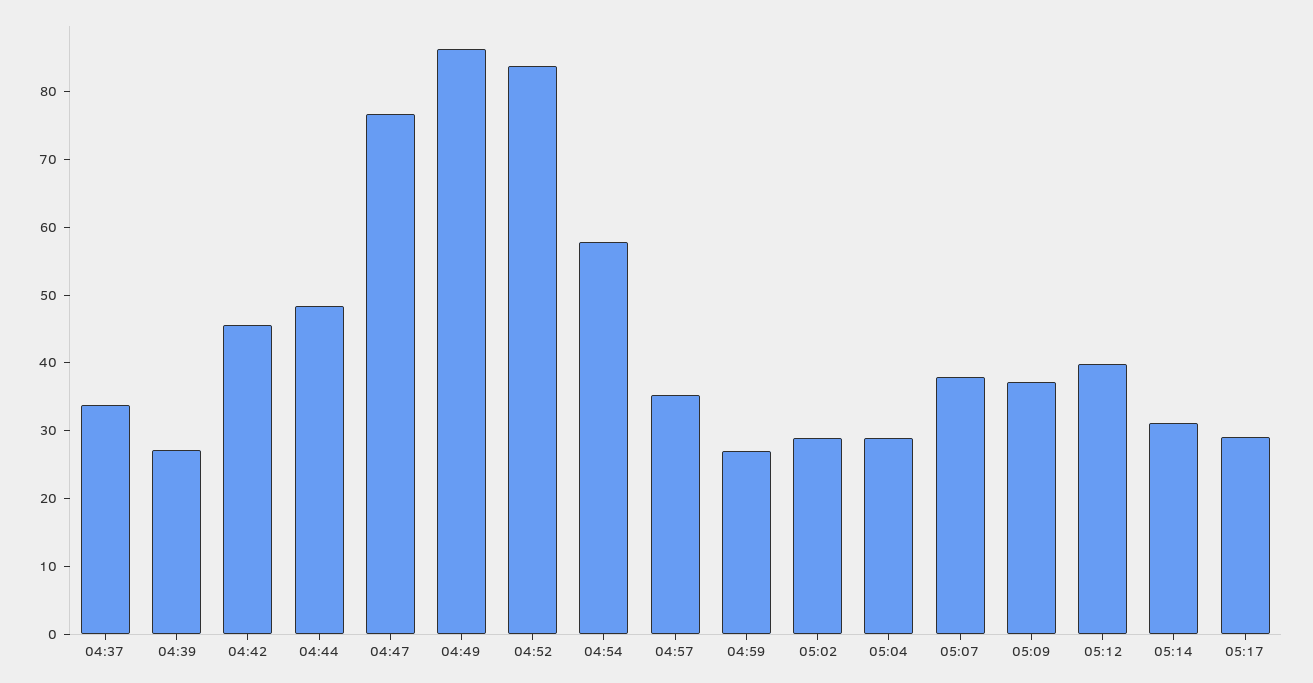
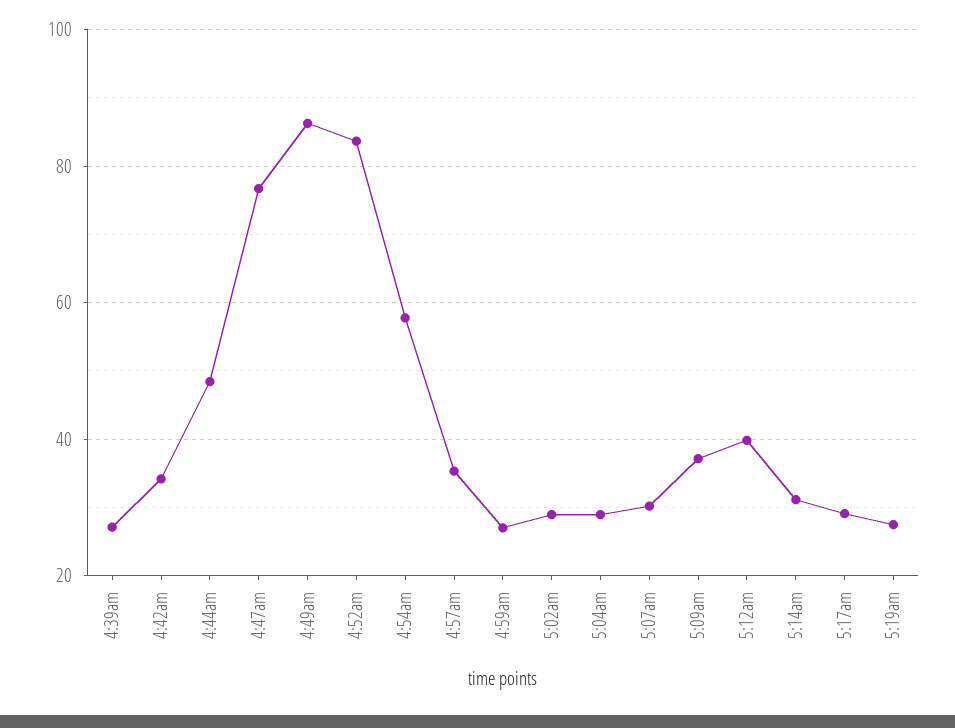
04:37: 34 -> none
04:42: 46 -> 34
05:07: 38 -> 30
5:19am: none -> 28

